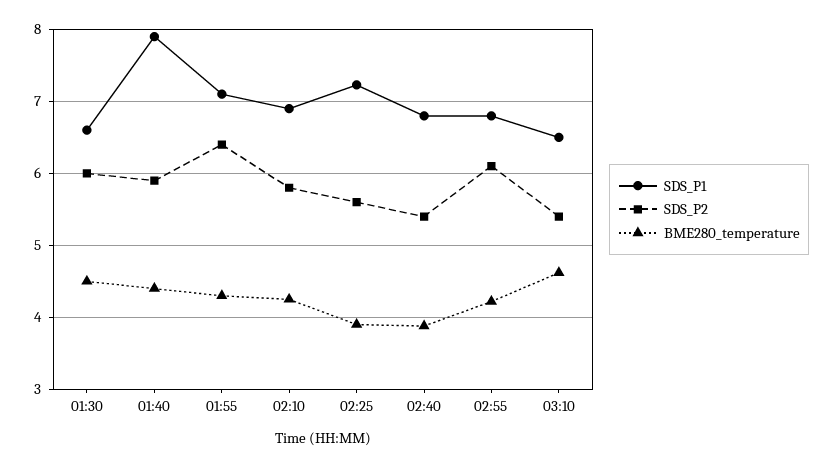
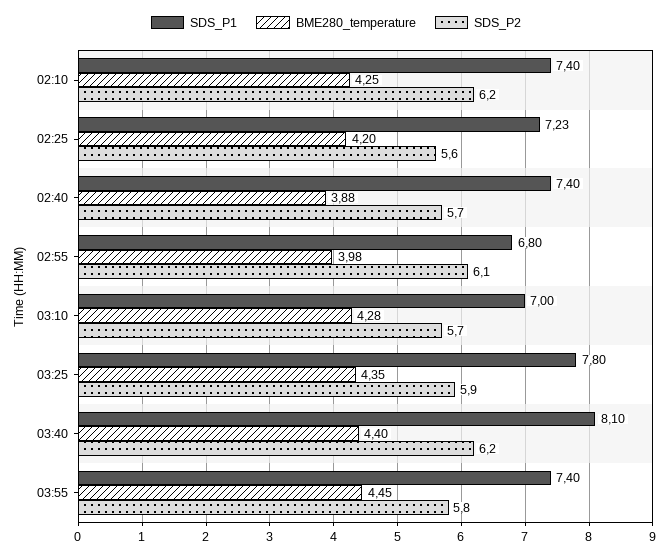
SDS_P1, 01:30: 6.6 -> none
SDS_P2, 01:30: 6 -> none
BME280_temperature, 01:30: 4.5 -> none
SDS_P1, 01:40: 7.9 -> none
SDS_P2, 01:40: 5.9 -> none
BME280_temperature, 01:40: 4.4 -> none
SDS_P1, 01:55: 7.1 -> none
SDS_P2, 01:55: 6.4 -> none
BME280_temperature, 01:55: 4.3 -> none
SDS_P1, 02:10: 6.9 -> 7.4
SDS_P2, 02:10: 5.8 -> 6.2
BME280_temperature, 02:25: 3.9 -> 4.2
SDS_P1, 02:40: 6.8 -> 7.4
SDS_P2, 02:40: 5.4 -> 5.7
BME280_temperature, 02:55: 4.2 -> 3.98
SDS_P1, 03:10: 6.5 -> 7
SDS_P2, 03:10: 5.4 -> 5.7
BME280_temperature, 03:10: 4.6 -> 4.28
SDS_P1, 03:25: none -> 7.8
BME280_temperature, 03:25: none -> 4.35
SDS_P2, 03:25: none -> 5.9
SDS_P1, 03:40: none -> 8.1
BME280_temperature, 03:40: none -> 4.4
SDS_P2, 03:40: none -> 6.2
SDS_P1, 03:55: none -> 7.4
BME280_temperature, 03:55: none -> 4.45
SDS_P2, 03:55: none -> 5.8

